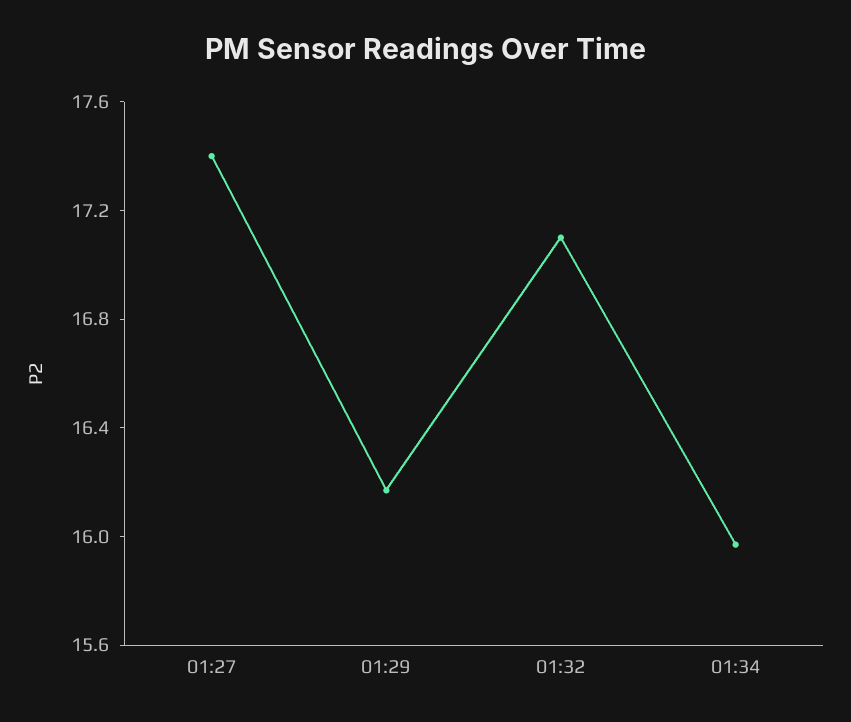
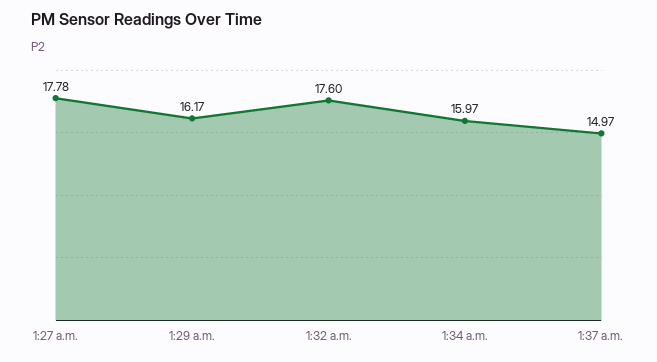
01:27: 17.4 -> 17.78
01:32: 17.1 -> 17.6
1:37 a.m.: none -> 14.97

